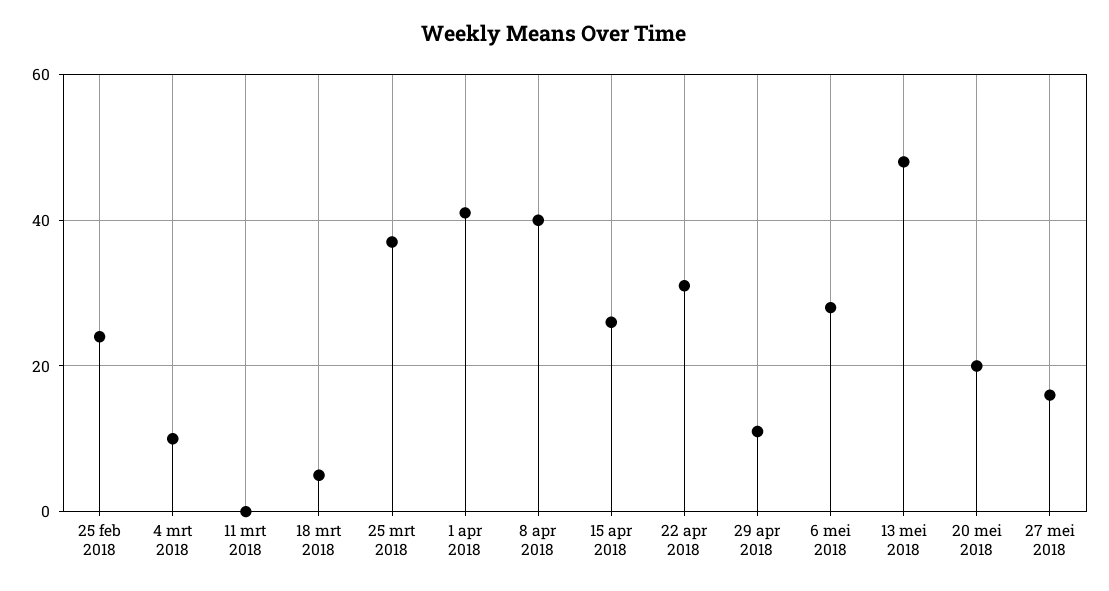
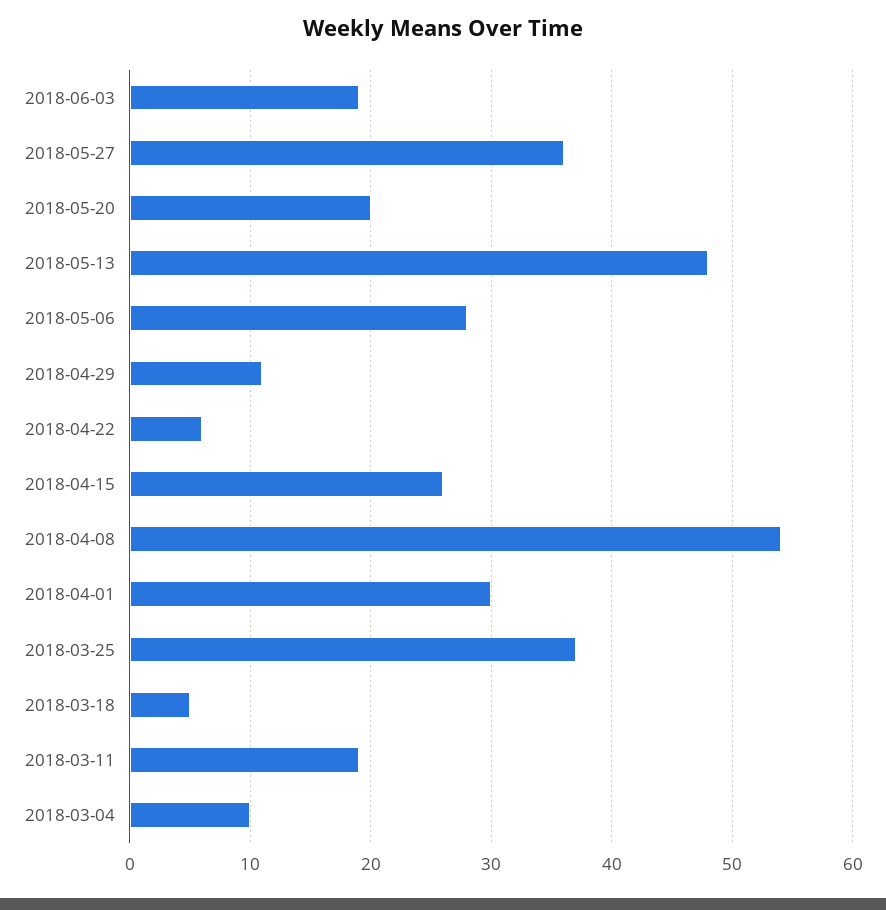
25 feb 2018: 25 -> none
11 mrt 2018: 0 -> 19
1 apr 2018: 40 -> 30
8 apr 2018: 40 -> 54
22 apr 2018: 30 -> 6
27 mei 2018: 15 -> 36
2018-06-03: none -> 19

